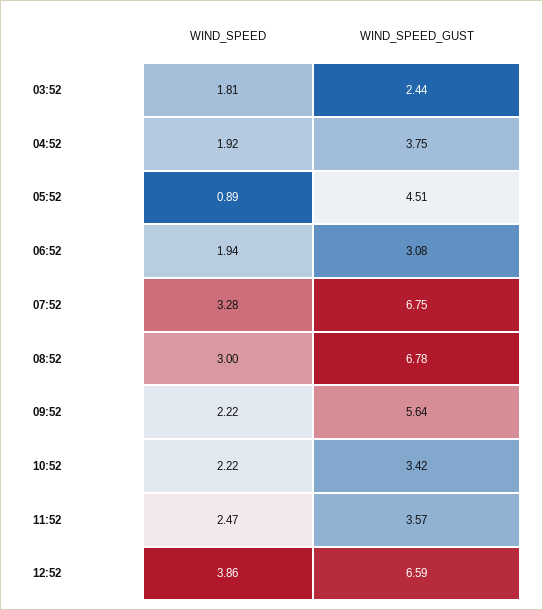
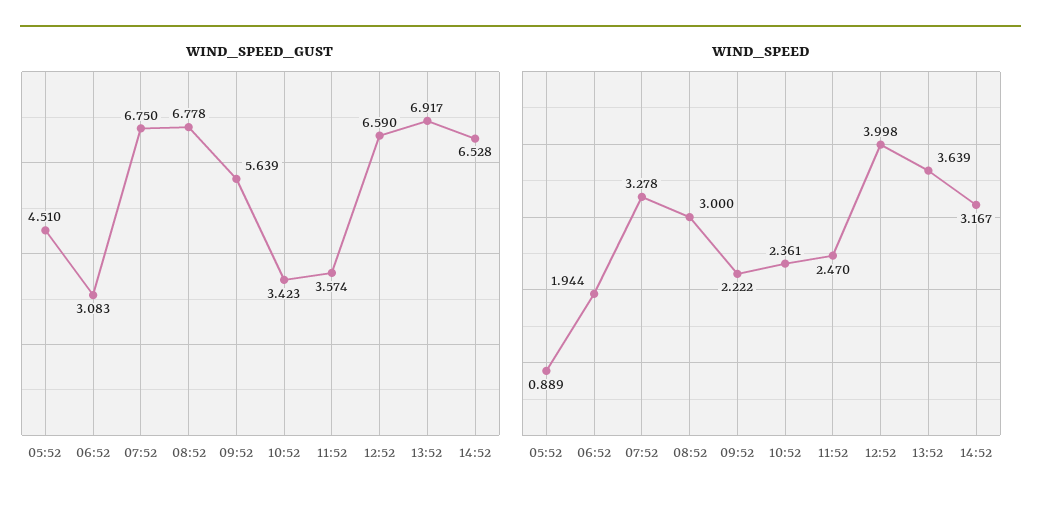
WIND_SPEED, 03:52: 1.81 -> none
WIND_SPEED_GUST, 03:52: 2.44 -> none
WIND_SPEED, 04:52: 1.92 -> none
WIND_SPEED_GUST, 04:52: 3.75 -> none
WIND_SPEED, 10:52: 2.22 -> 2.361
WIND_SPEED, 12:52: 3.86 -> 3.998
WIND_SPEED_GUST, 13:52: none -> 6.917
WIND_SPEED_GUST, 14:52: none -> 6.528
WIND_SPEED, 13:52: none -> 3.639
WIND_SPEED, 14:52: none -> 3.167

